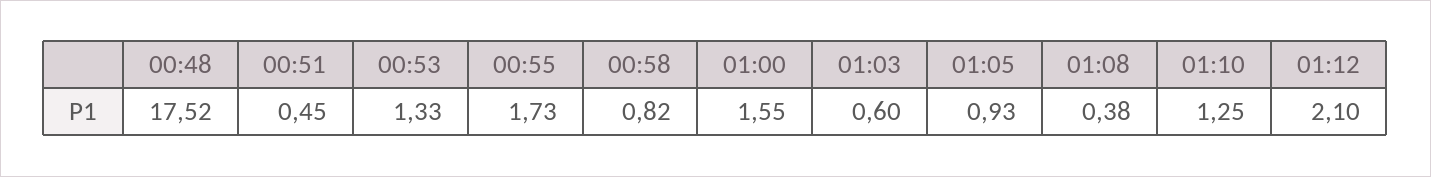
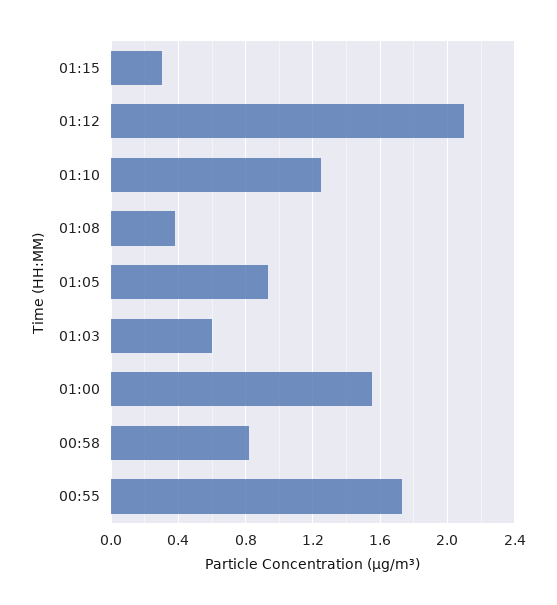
00:48: 17.52 -> none
00:51: 0.45 -> none
00:53: 1.33 -> none
01:15: none -> 0.3

